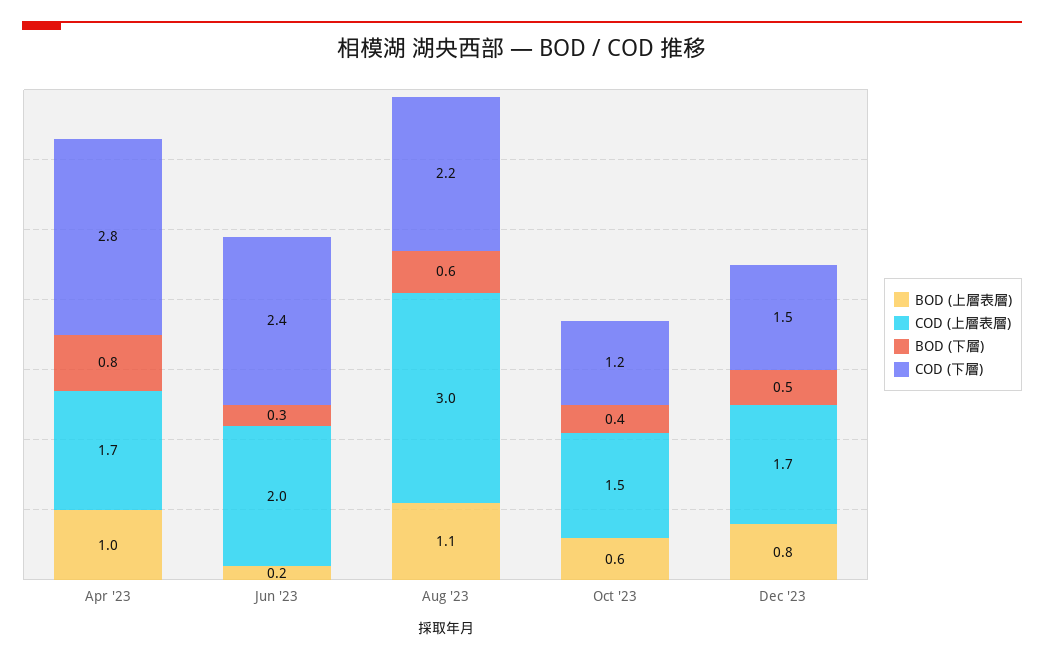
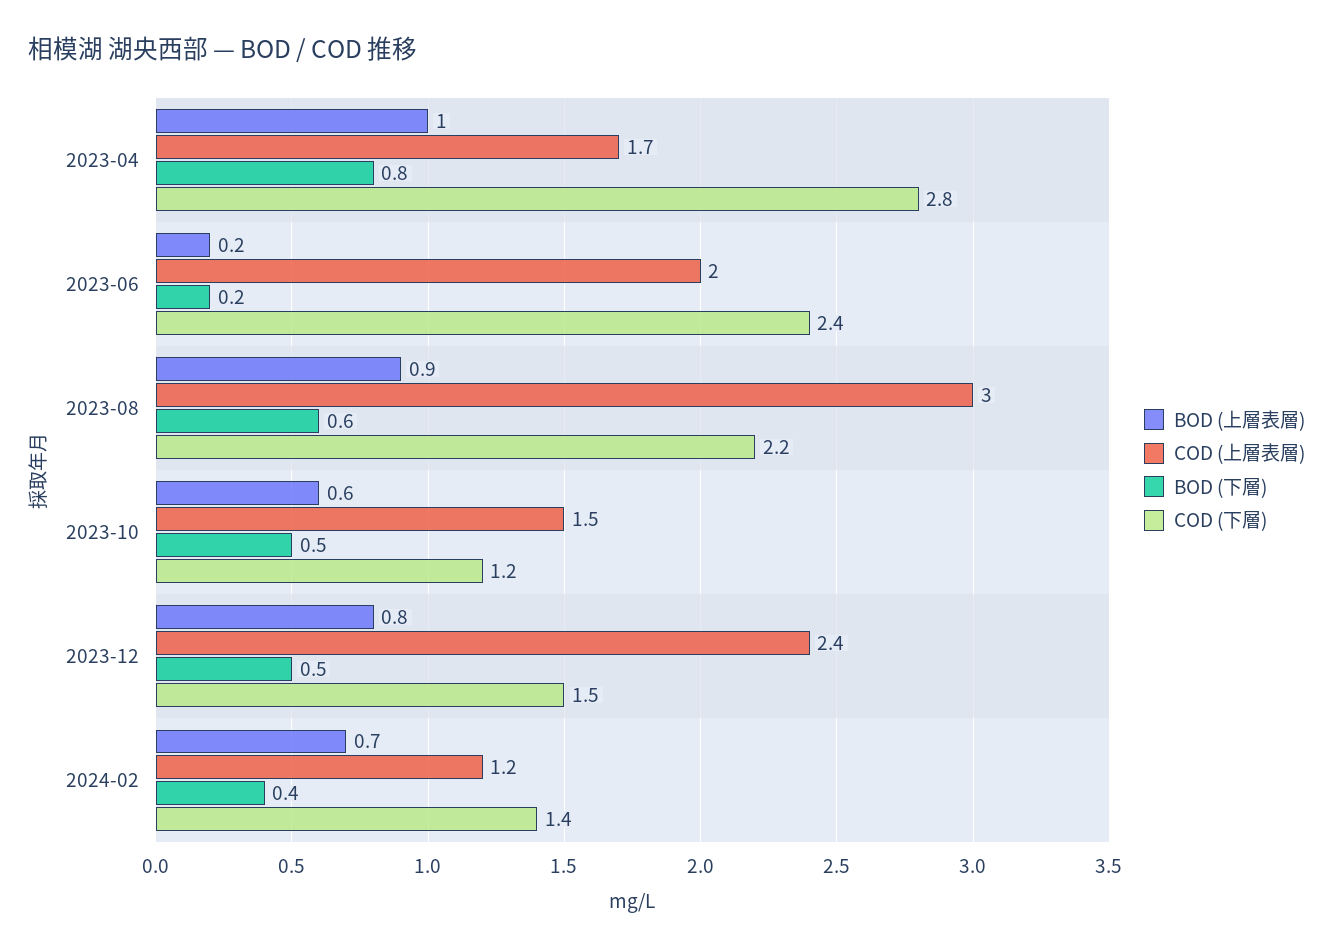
BOD (下層), Jun '23: 0.3 -> 0.2
BOD (上層表層), Aug '23: 1.1 -> 0.9
BOD (下層), Oct '23: 0.4 -> 0.5
COD (上層表層), Dec '23: 1.7 -> 2.4
BOD (上層表層), 2024-02: none -> 0.7
COD (上層表層), 2024-02: none -> 1.2
BOD (下層), 2024-02: none -> 0.4
COD (下層), 2024-02: none -> 1.4

